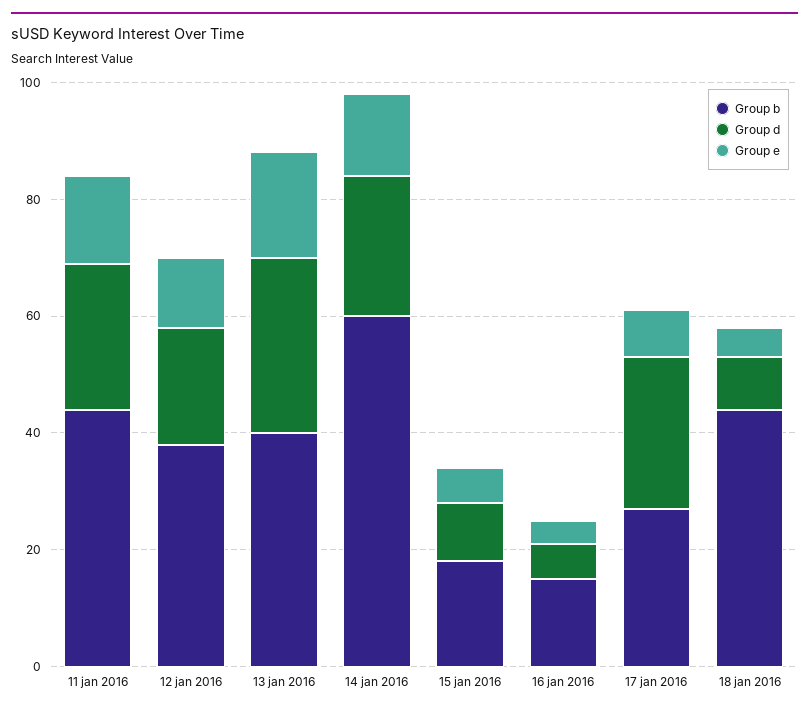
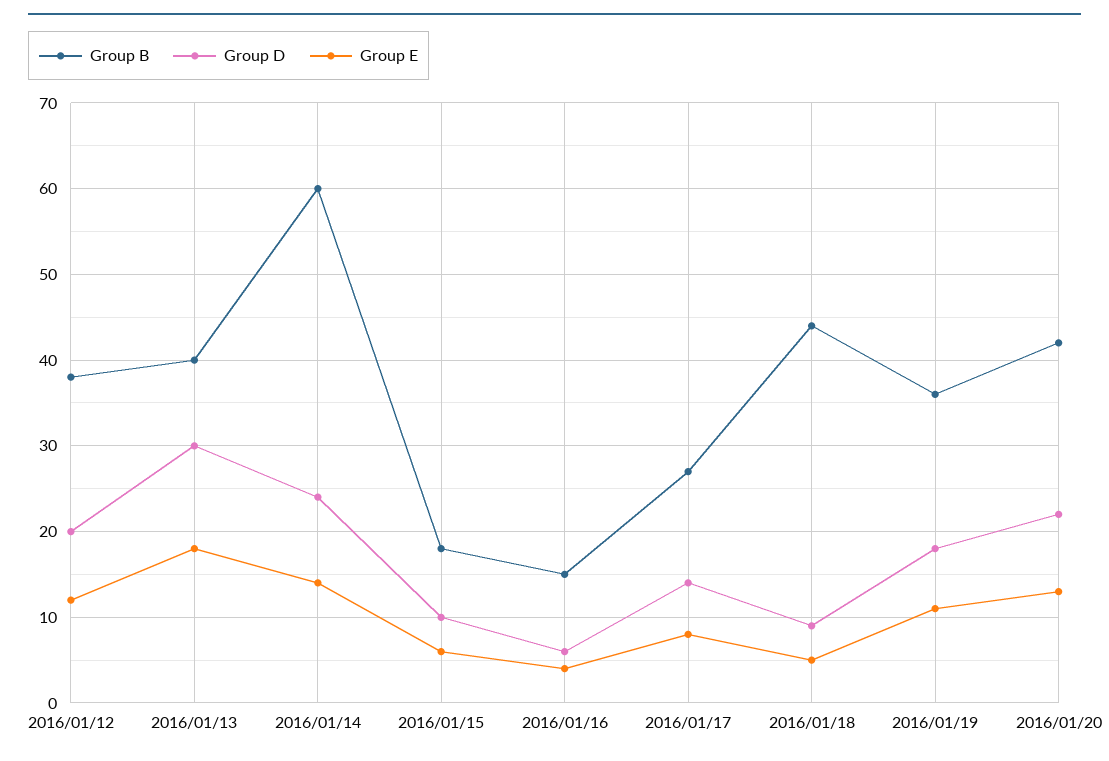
Group b, 11 jan 2016: 45 -> none
Group d, 11 jan 2016: 25 -> none
Group e, 11 jan 2016: 15 -> none
Group d, 17 jan 2016: 25 -> 14
Group b, 2016/01/19: none -> 36
Group d, 2016/01/19: none -> 18
Group e, 2016/01/19: none -> 11
Group b, 2016/01/20: none -> 42
Group d, 2016/01/20: none -> 22
Group e, 2016/01/20: none -> 13

